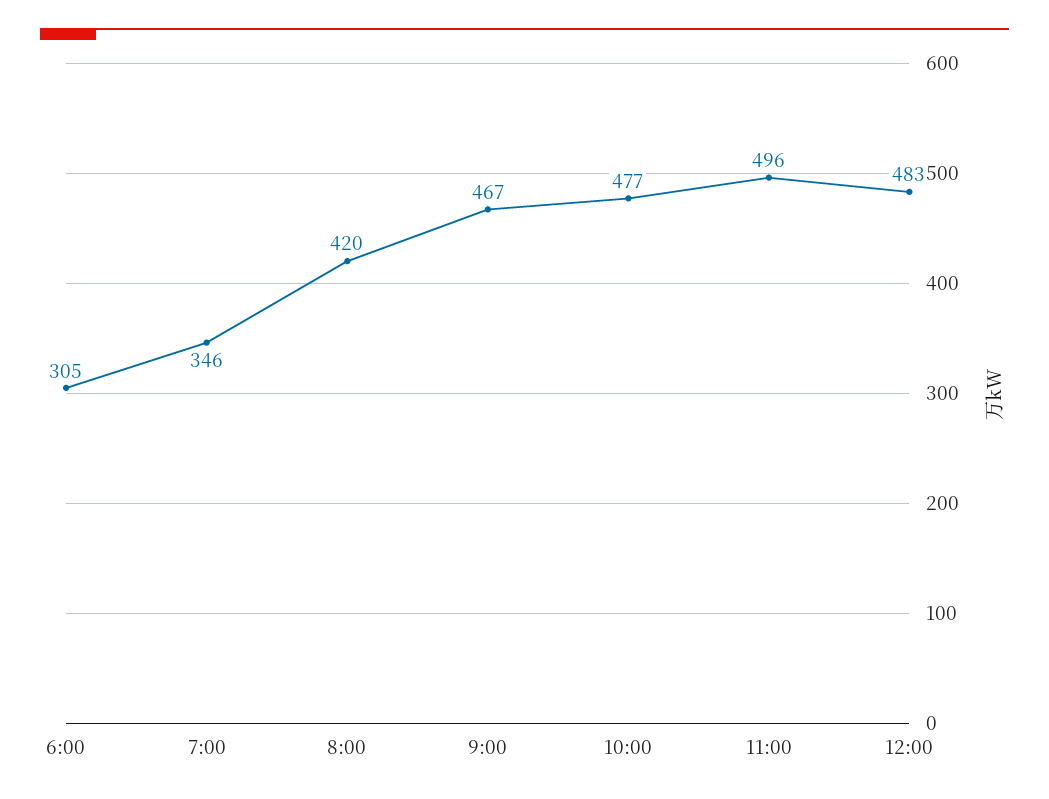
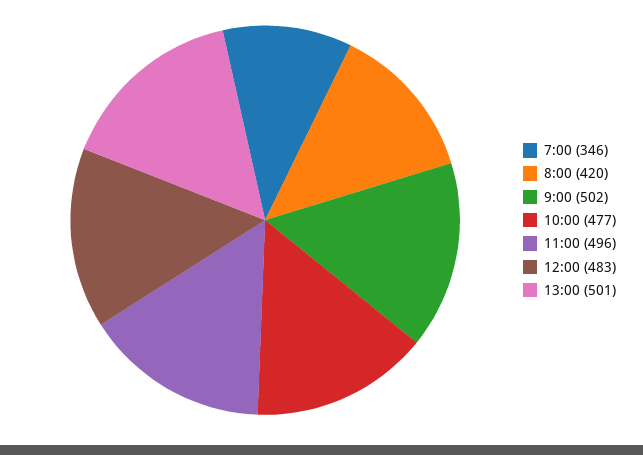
6:00: 305 -> none
9:00: 467 -> 502
13:00: none -> 501

